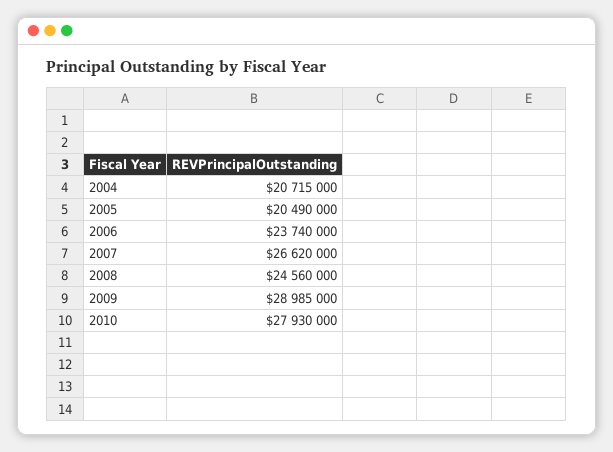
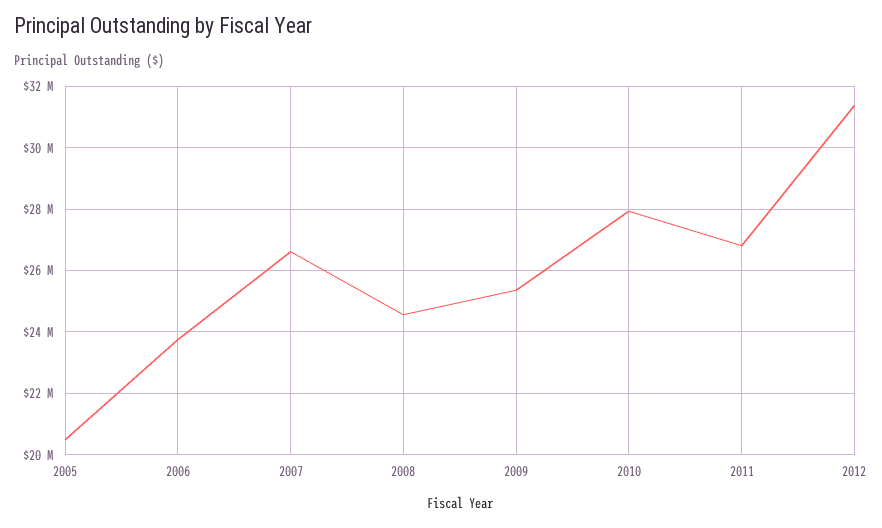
2004: 20715000 -> none
2009: 28985000 -> 25400000
2011: none -> 26800000
2012: none -> 31400000

